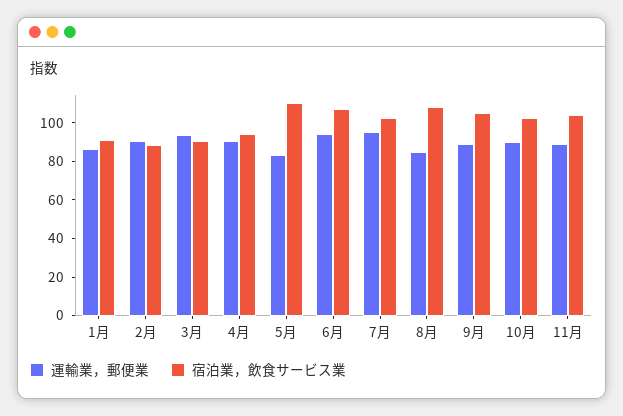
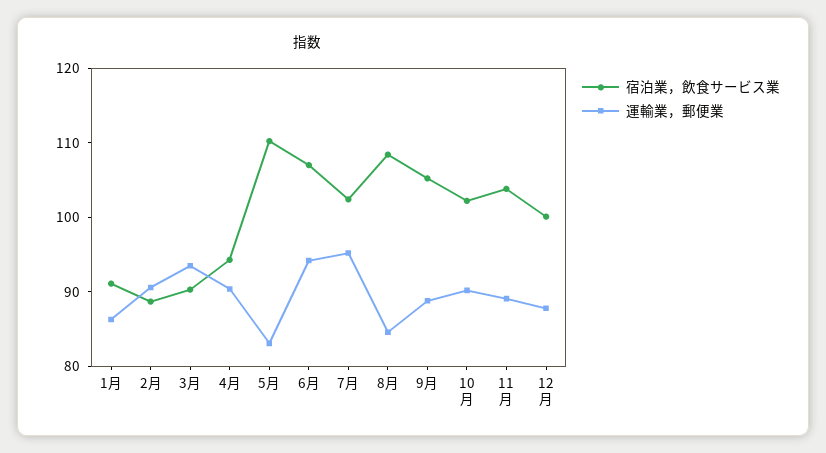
宿泊業，飲食サービス業, 12月: none -> 100
運輸業，郵便業, 12月: none -> 88

